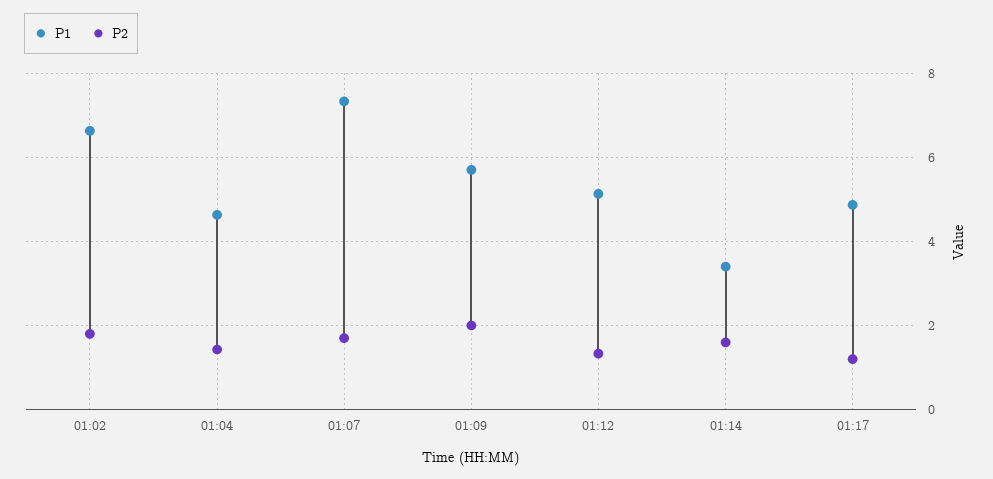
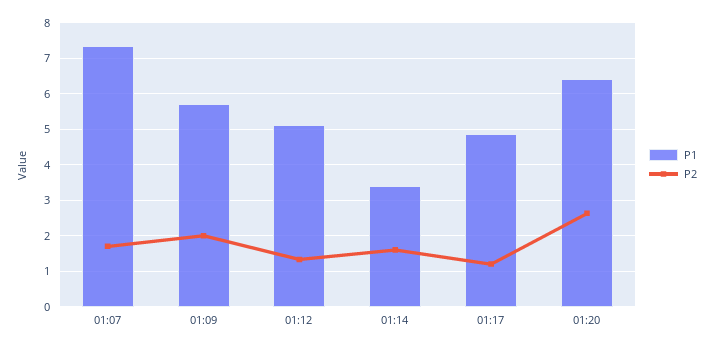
P1, 01:02: 6.6 -> none
P2, 01:02: 1.8 -> none
P1, 01:04: 4.6 -> none
P2, 01:04: 1.4 -> none
P1, 01:20: none -> 6.4
P2, 01:20: none -> 2.6

